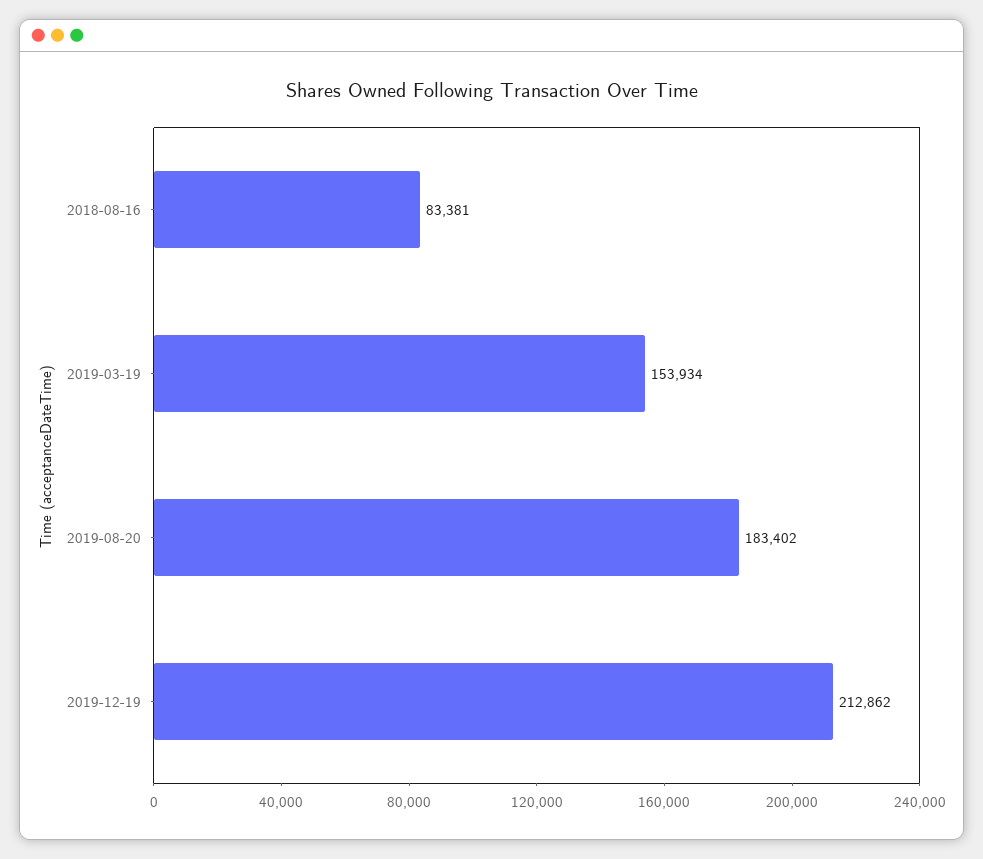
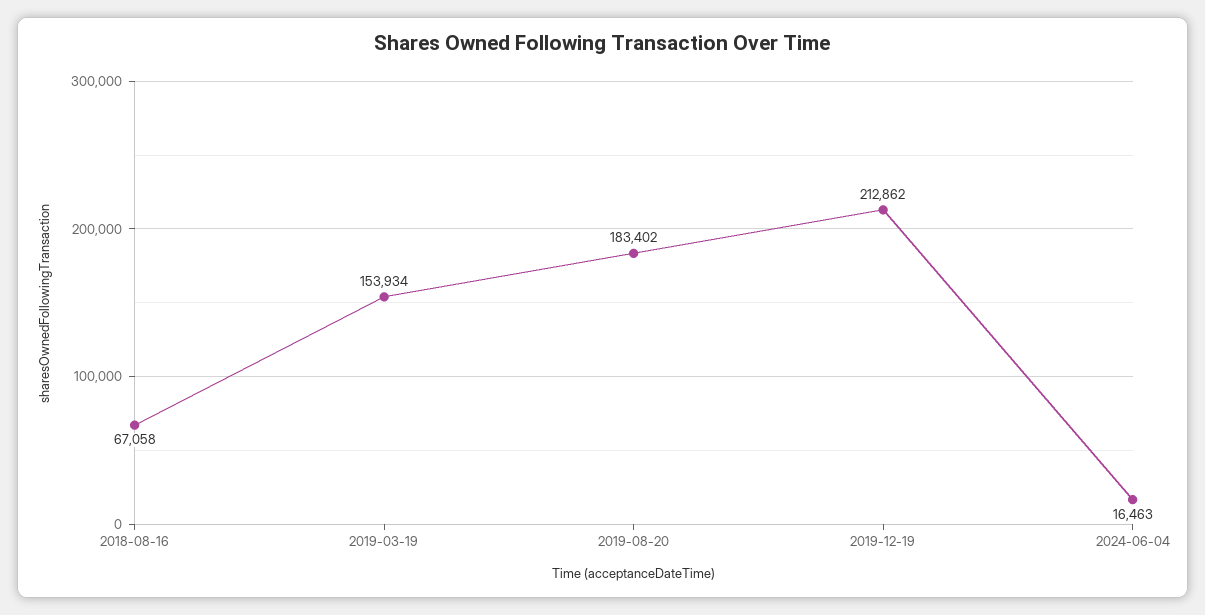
2018-08-16: 83381 -> 67058
2024-06-04: none -> 16463

